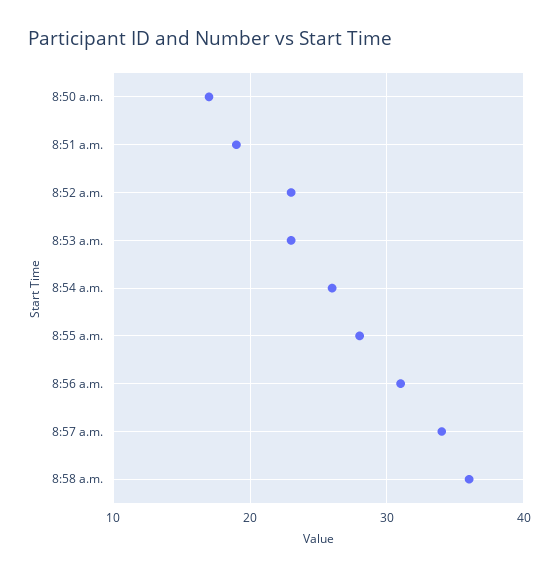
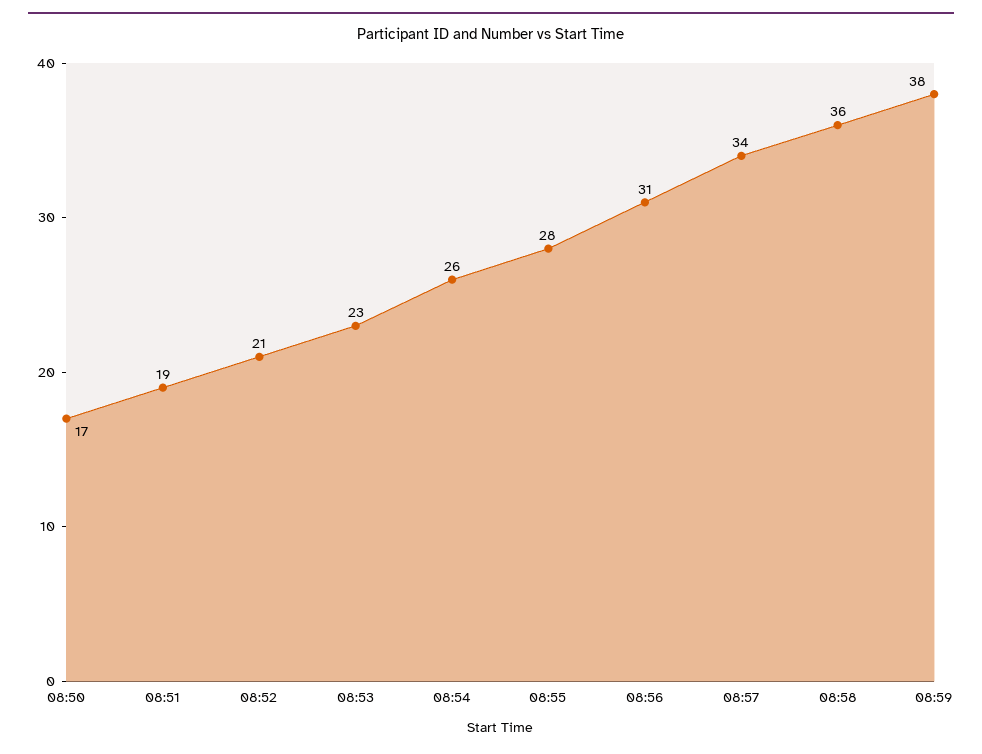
8:52 a.m.: 23 -> 21
08:59: none -> 38

